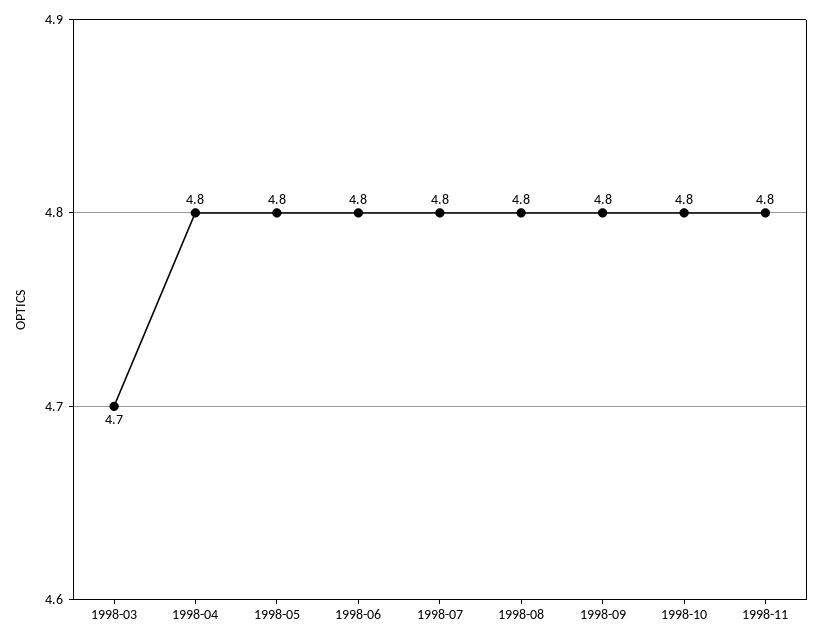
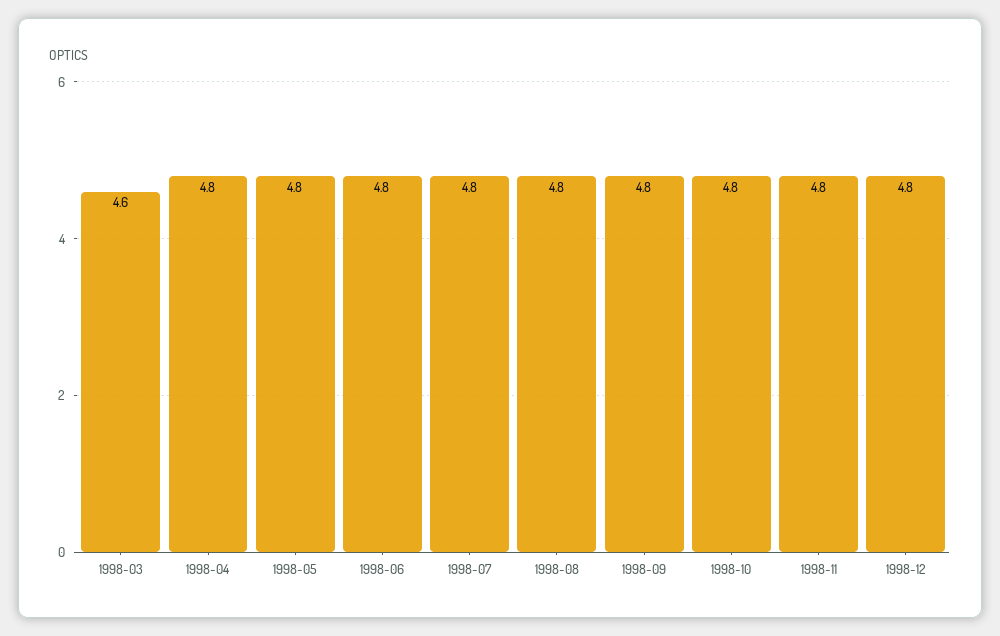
1998-03: 4.7 -> 4.6
1998-12: none -> 4.8

